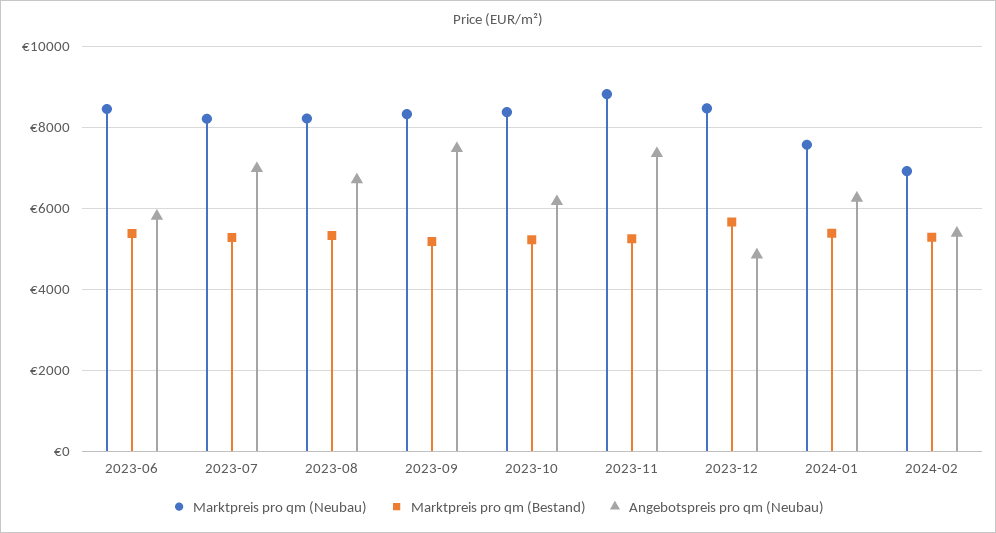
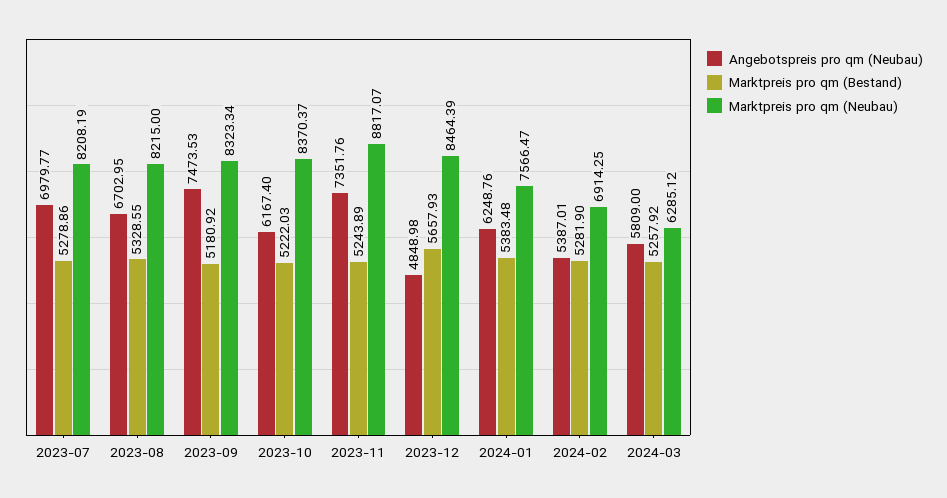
Marktpreis pro qm (Neubau), 2023-06: 8400 -> none
Marktpreis pro qm (Bestand), 2023-06: 5400 -> none
Angebotspreis pro qm (Neubau), 2023-06: 5800 -> none
Angebotspreis pro qm (Neubau), 2024-03: none -> 5809
Marktpreis pro qm (Bestand), 2024-03: none -> 5257.92
Marktpreis pro qm (Neubau), 2024-03: none -> 6285.12

